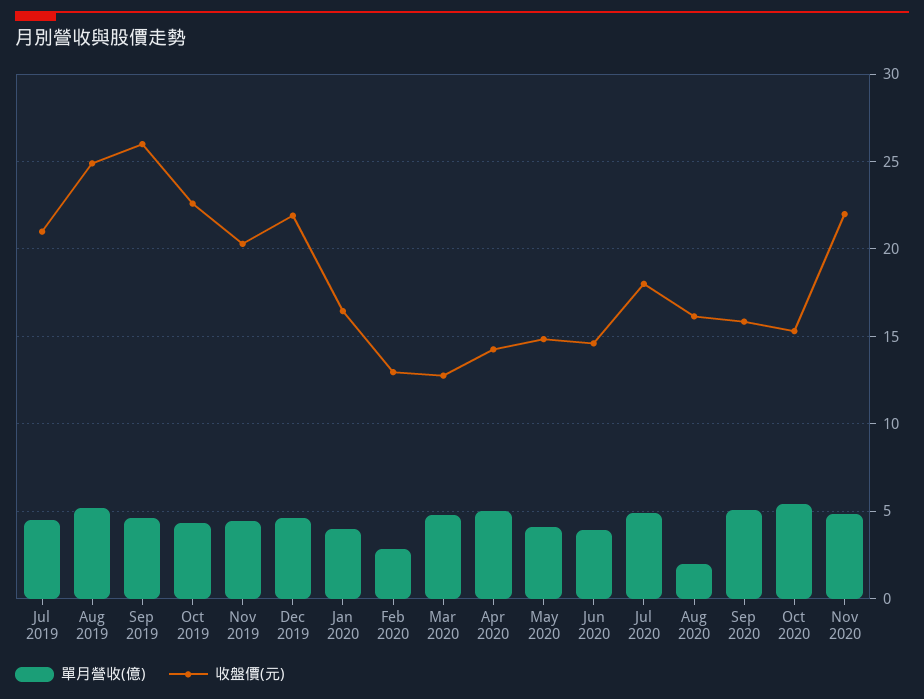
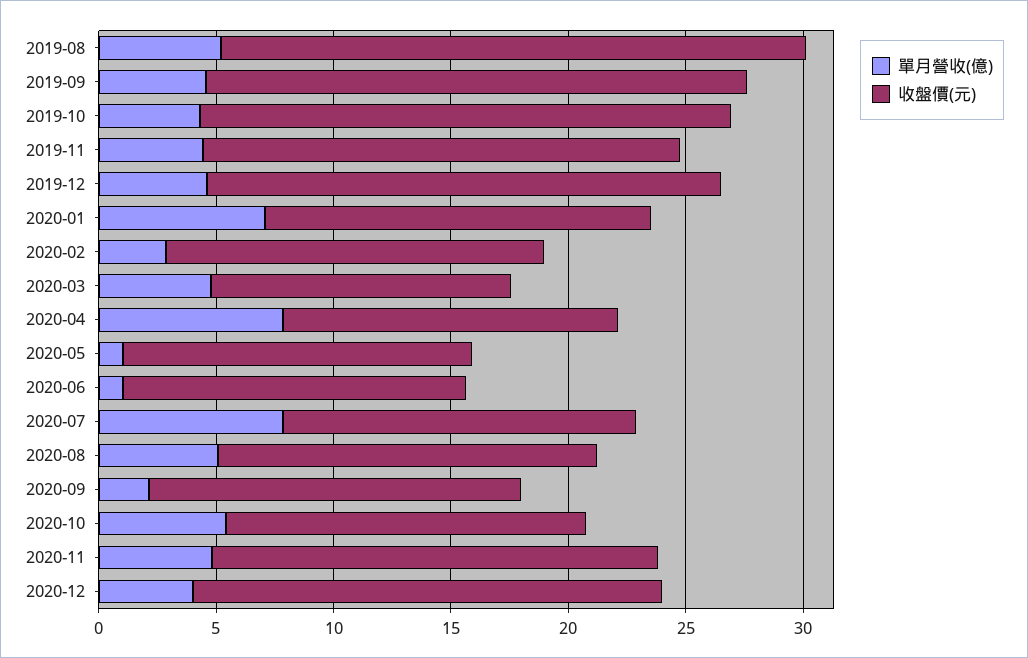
單月營收(億), Jul 2019: 4.5 -> none
收盤價(元), Jul 2019: 21 -> none
收盤價(元), Sep 2019: 26 -> 23
單月營收(億), Jan 2020: 4 -> 7
收盤價(元), Feb 2020: 13 -> 16
單月營收(億), Apr 2020: 5 -> 8
單月營收(億), May 2020: 4 -> 1
單月營收(億), Jun 2020: 4 -> 1
單月營收(億), Jul 2020: 5 -> 8
收盤價(元), Jul 2020: 18 -> 15
單月營收(億), Aug 2020: 2 -> 5
單月營收(億), Sep 2020: 5 -> 2
收盤價(元), Nov 2020: 22 -> 19
單月營收(億), 2020-12: none -> 4
收盤價(元), 2020-12: none -> 20

